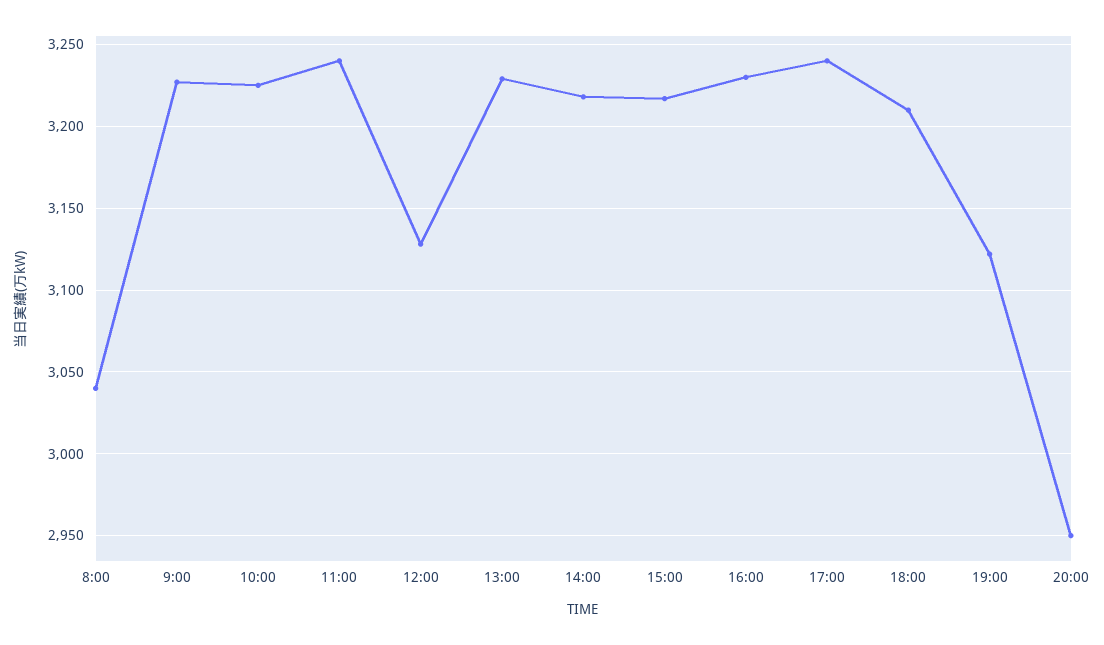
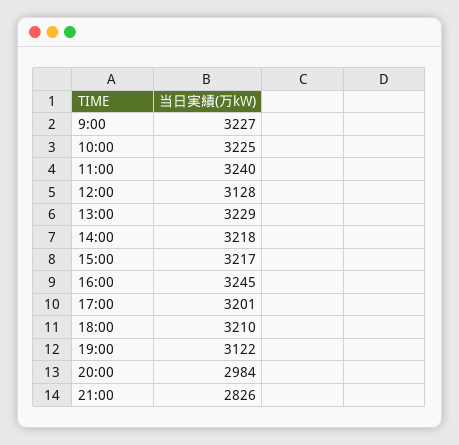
8:00: 3040 -> none
16:00: 3230 -> 3245
17:00: 3240 -> 3201
20:00: 2950 -> 2984
21:00: none -> 2826

